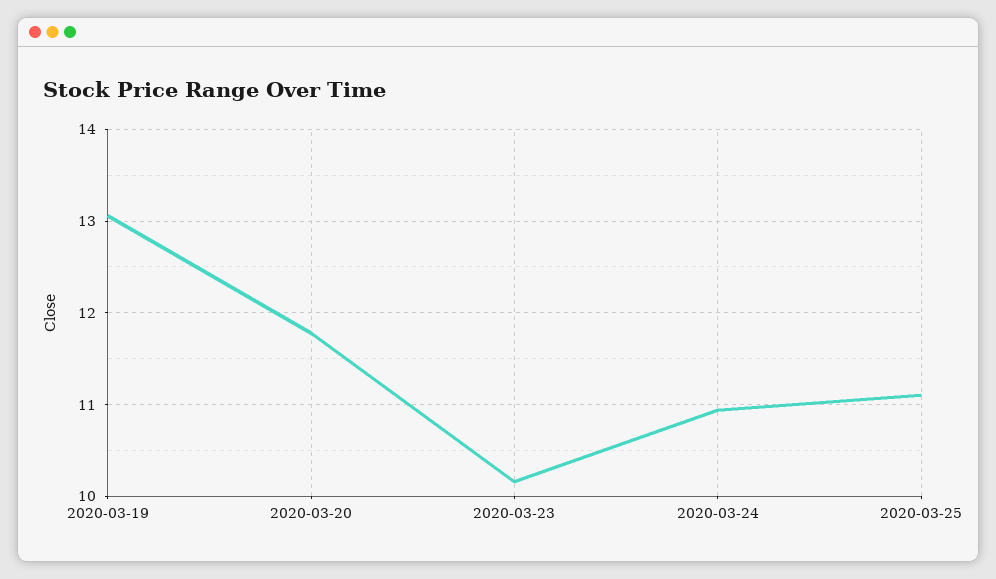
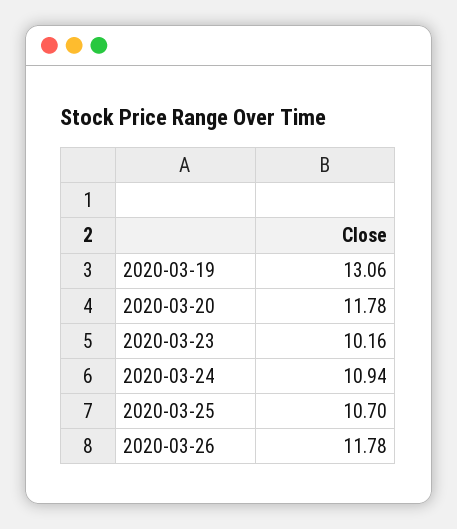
2020-03-25: 11.1 -> 10.7
2020-03-26: none -> 11.78

